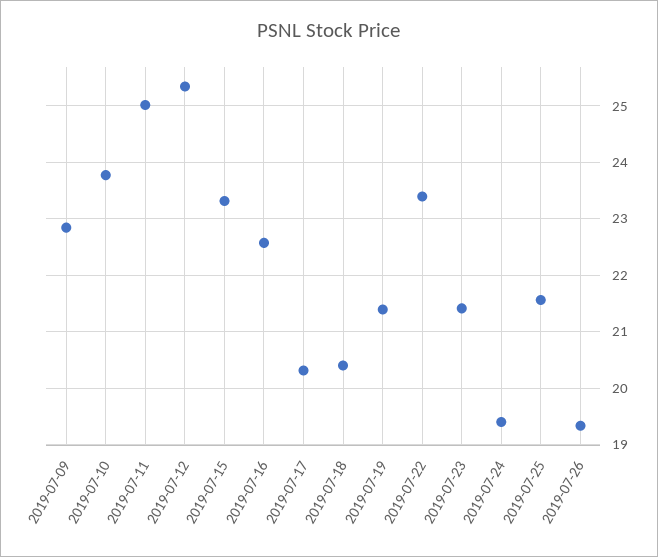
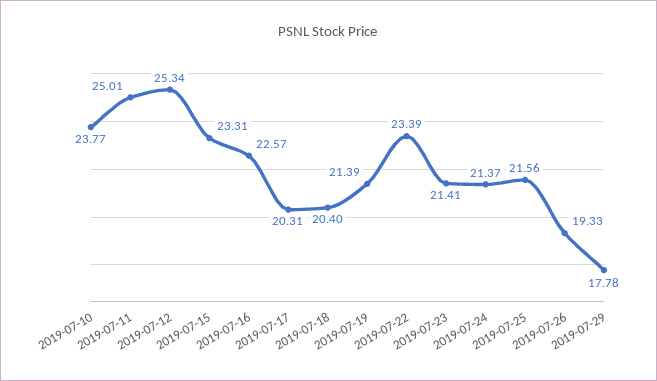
2019-07-09: 22.8 -> none
2019-07-24: 19.4 -> 21.37
2019-07-29: none -> 17.78

